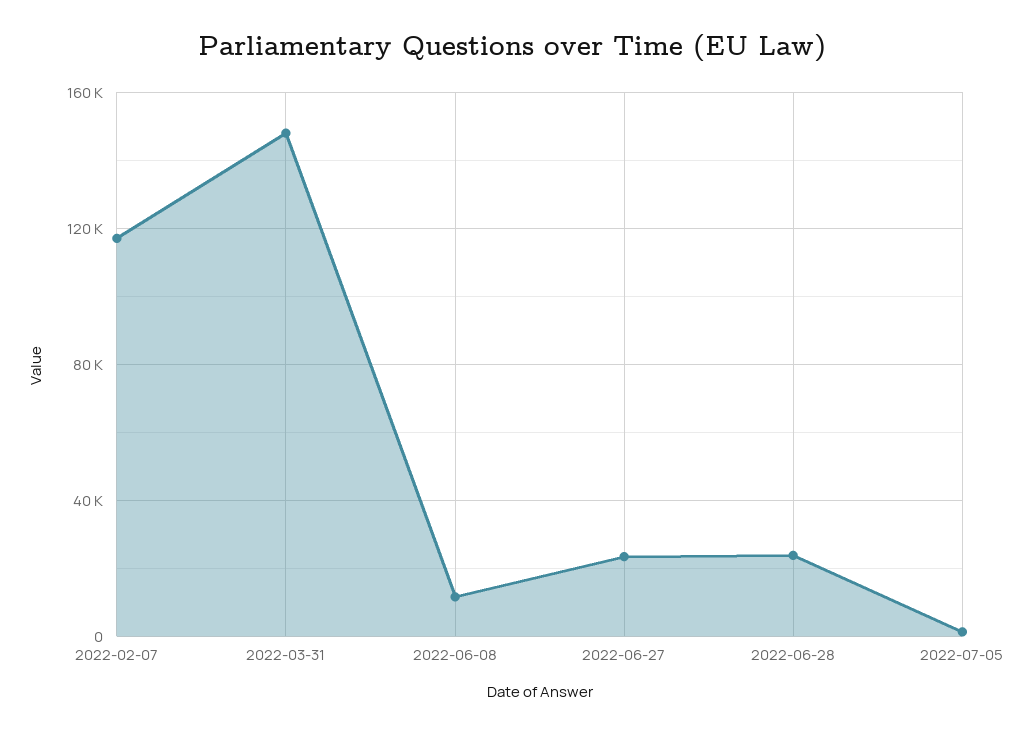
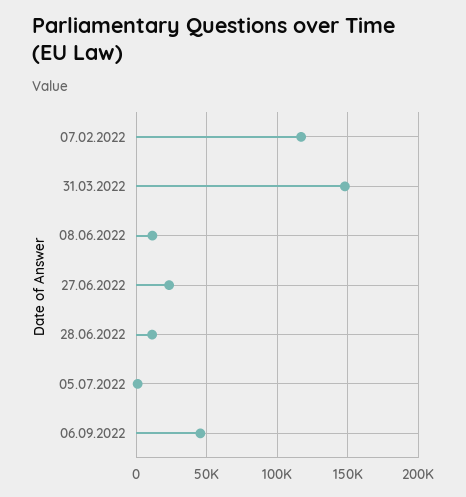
2022-06-28: 25000 -> 10000
06.09.2022: none -> 45000

